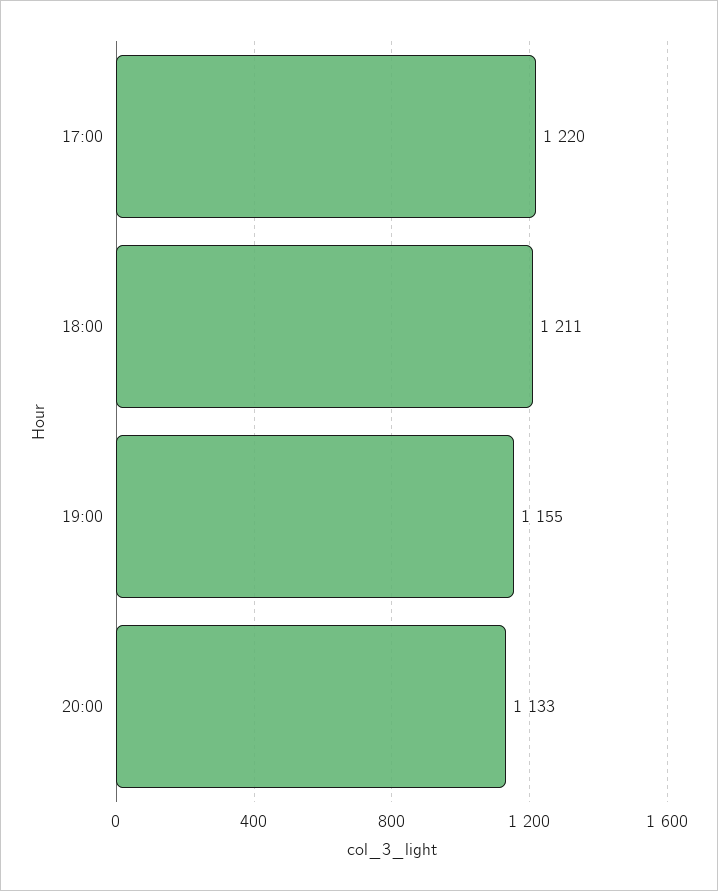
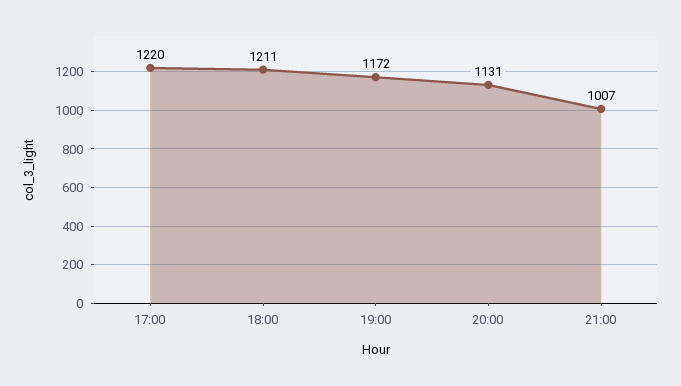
19:00: 1155 -> 1172
20:00: 1133 -> 1131
21:00: none -> 1007

